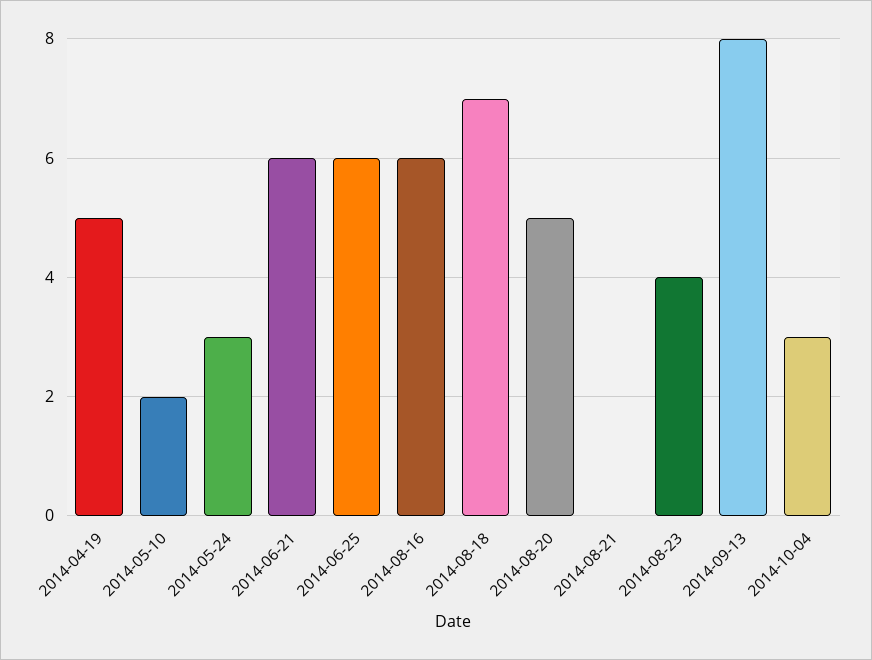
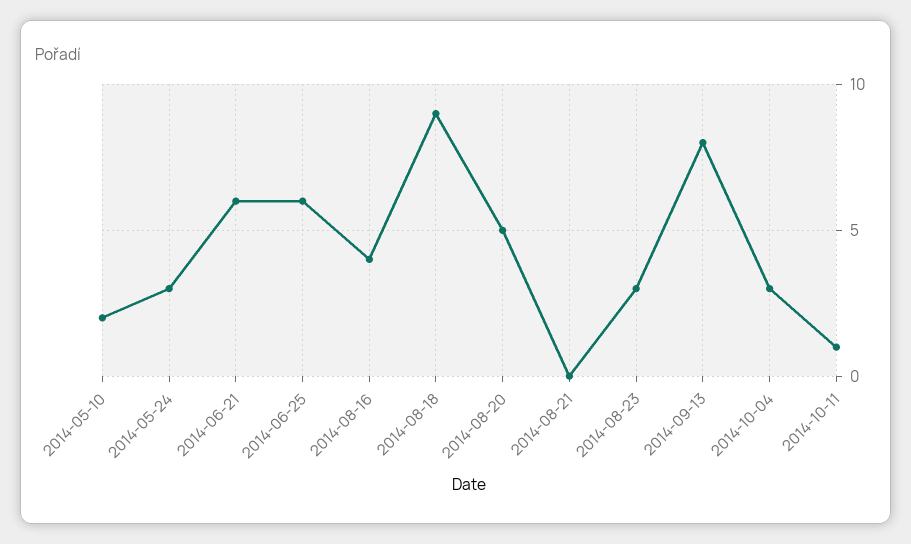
2014-04-19: 5 -> none
2014-08-16: 6 -> 4
2014-08-18: 7 -> 9
2014-08-23: 4 -> 3
2014-10-11: none -> 1

